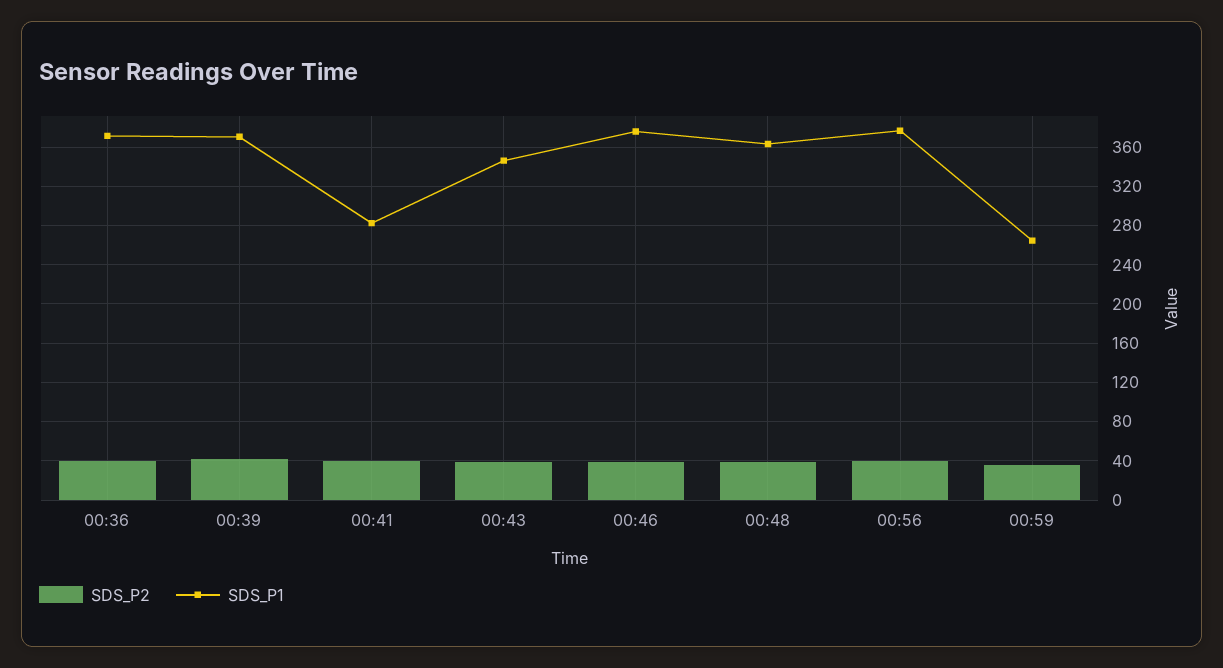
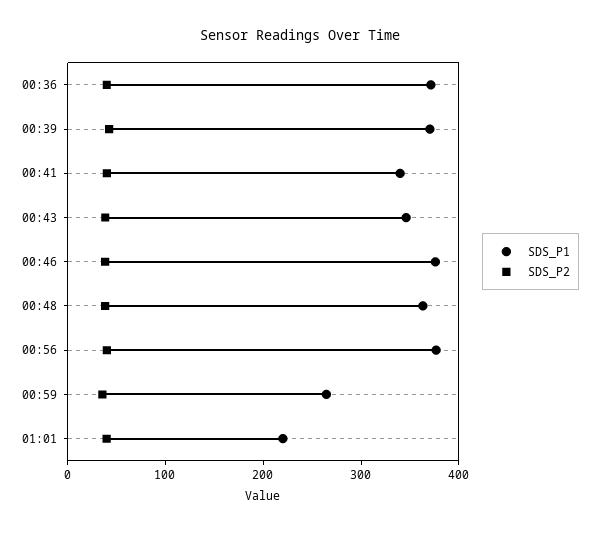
SDS_P1, 00:41: 280 -> 340
SDS_P1, 01:01: none -> 220
SDS_P2, 01:01: none -> 40

